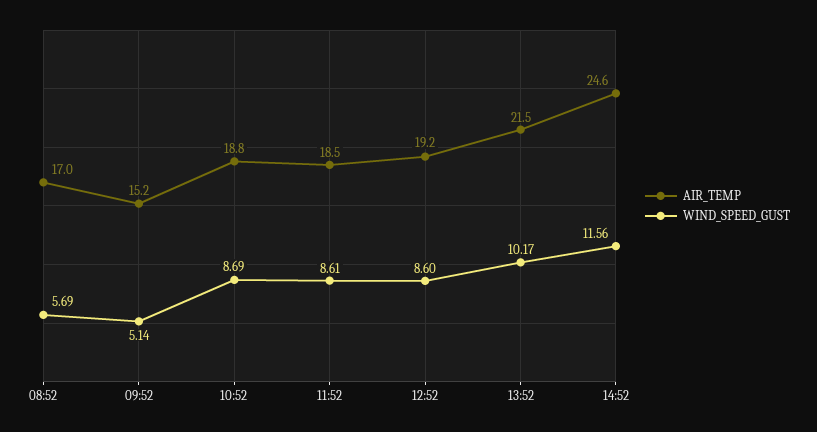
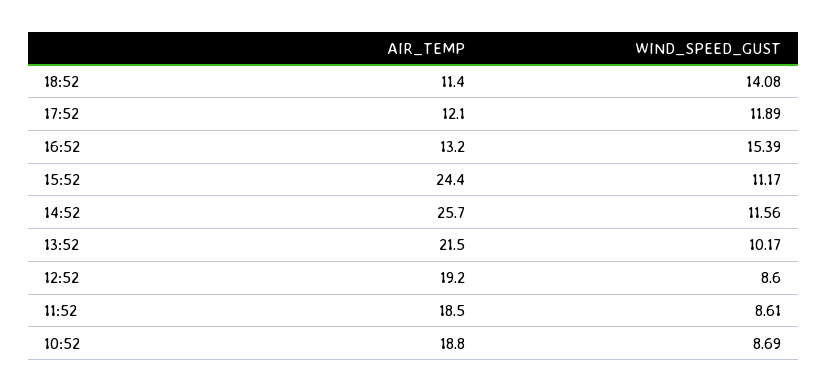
AIR_TEMP, 08:52: 17 -> none
WIND_SPEED_GUST, 08:52: 5.69 -> none
AIR_TEMP, 09:52: 15.2 -> none
WIND_SPEED_GUST, 09:52: 5.14 -> none
AIR_TEMP, 14:52: 24.6 -> 25.7
AIR_TEMP, 18:52: none -> 11.4
WIND_SPEED_GUST, 18:52: none -> 14.08
AIR_TEMP, 17:52: none -> 12.1
WIND_SPEED_GUST, 17:52: none -> 11.89
AIR_TEMP, 16:52: none -> 13.2
WIND_SPEED_GUST, 16:52: none -> 15.39
AIR_TEMP, 15:52: none -> 24.4
WIND_SPEED_GUST, 15:52: none -> 11.17

